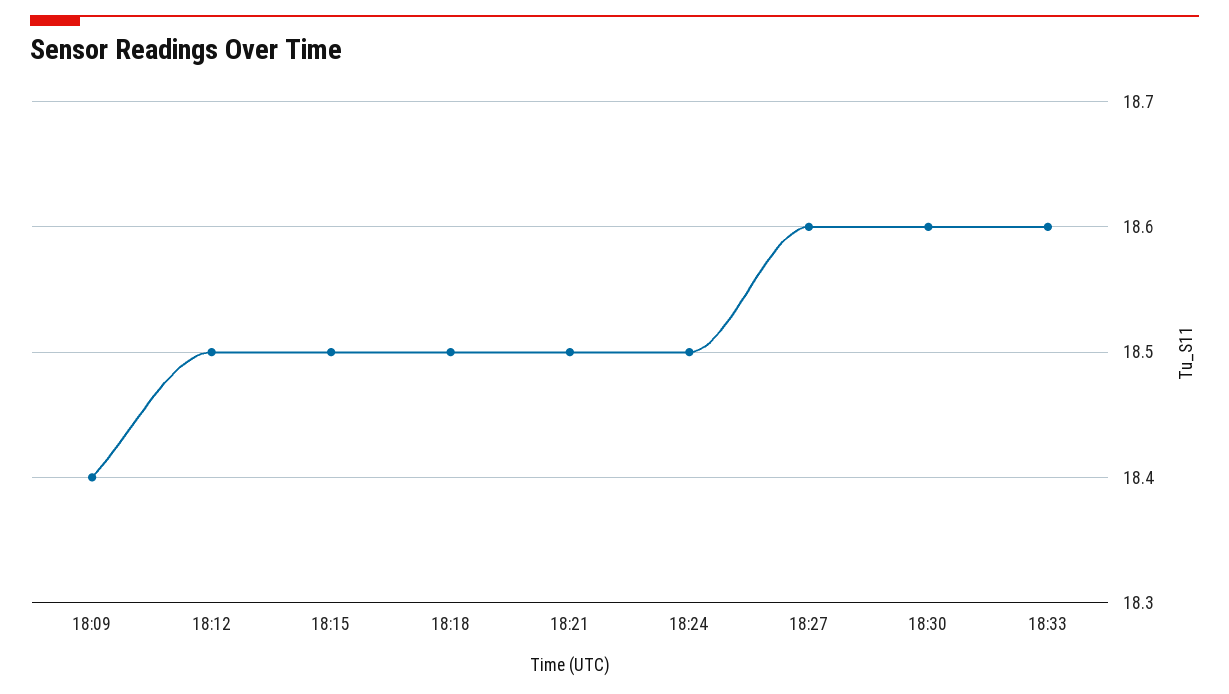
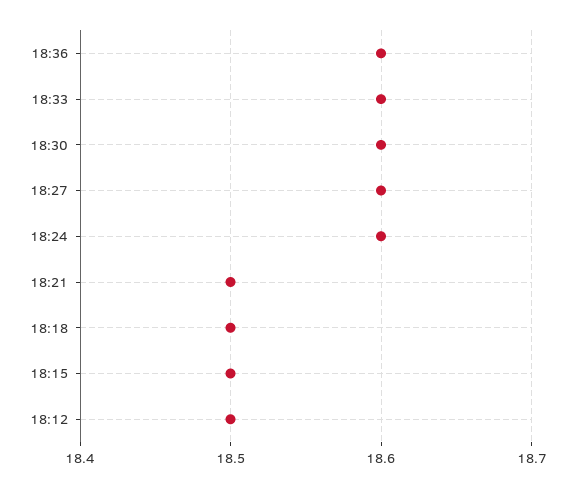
18:09: 18.4 -> none
18:24: 18.5 -> 18.6
18:36: none -> 18.6

